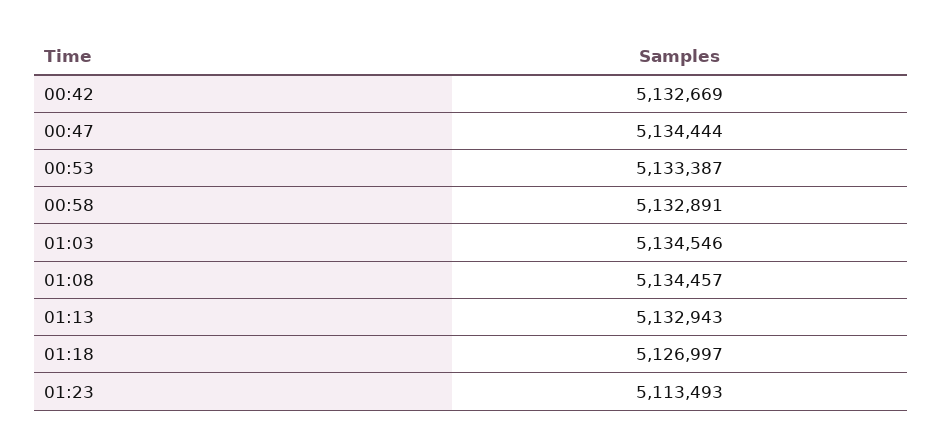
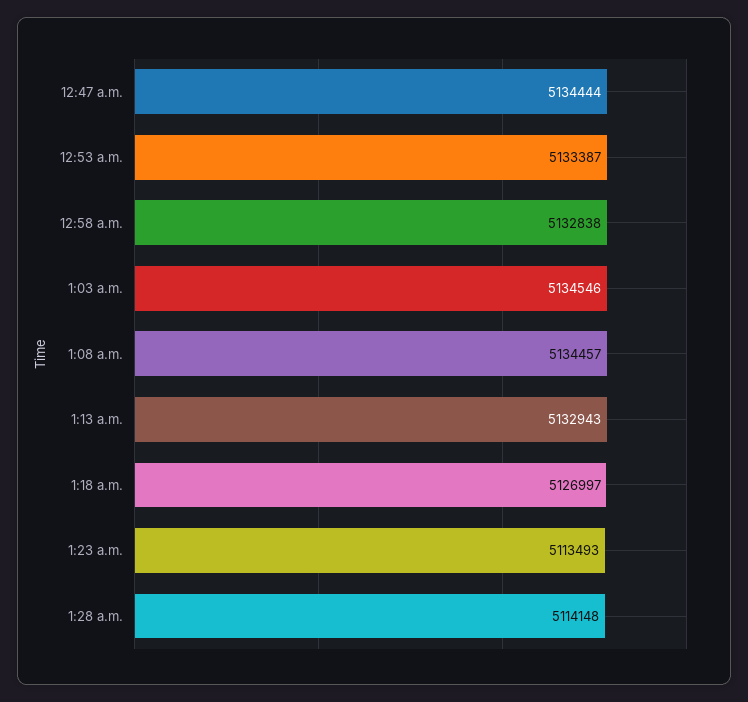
00:42: 5132669 -> none
00:58: 5132891 -> 5132838
1:28 a.m.: none -> 5114148

